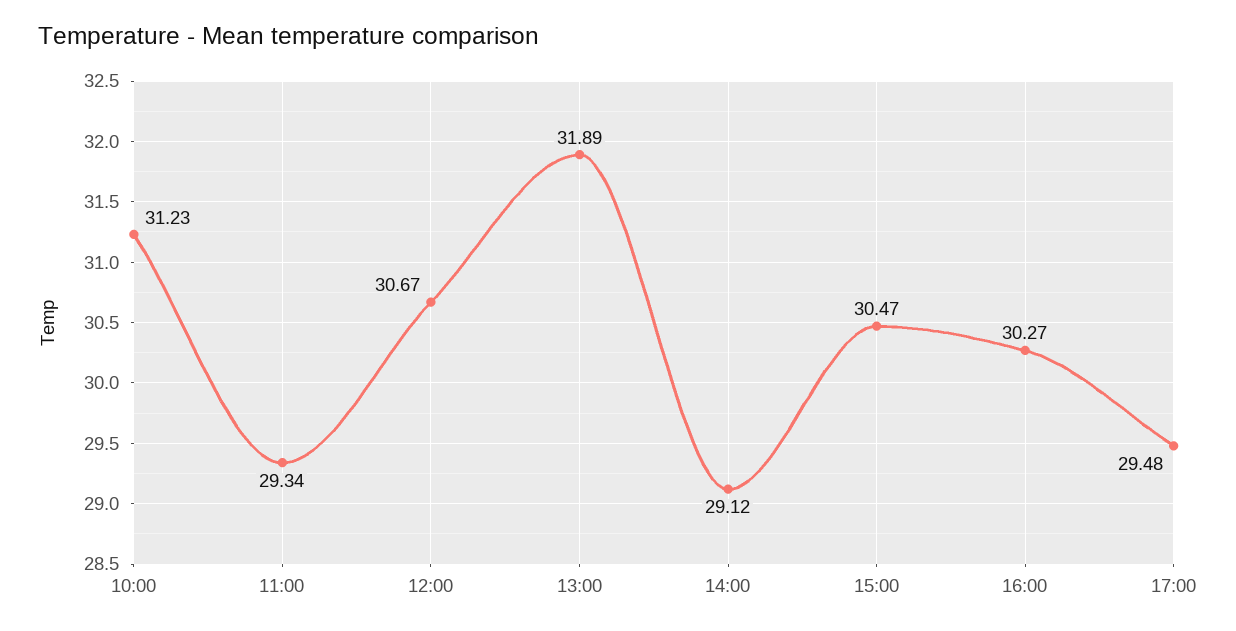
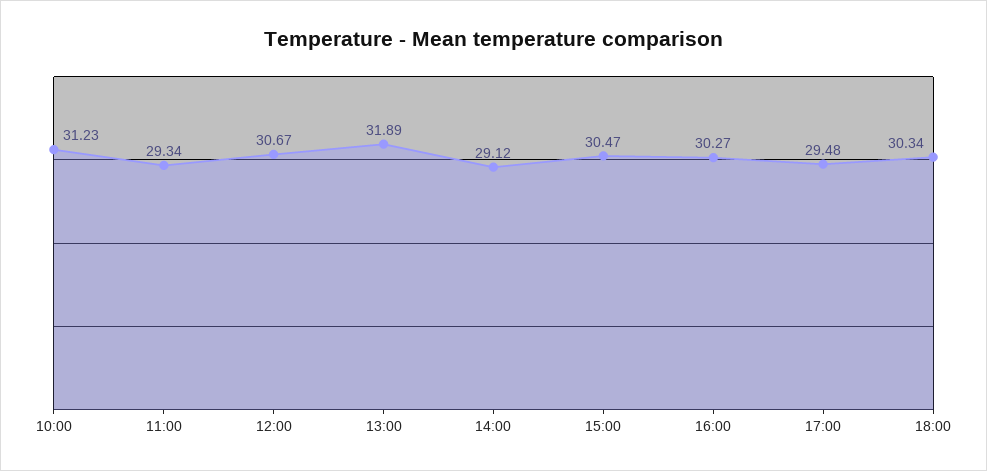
18:00: none -> 30.34

